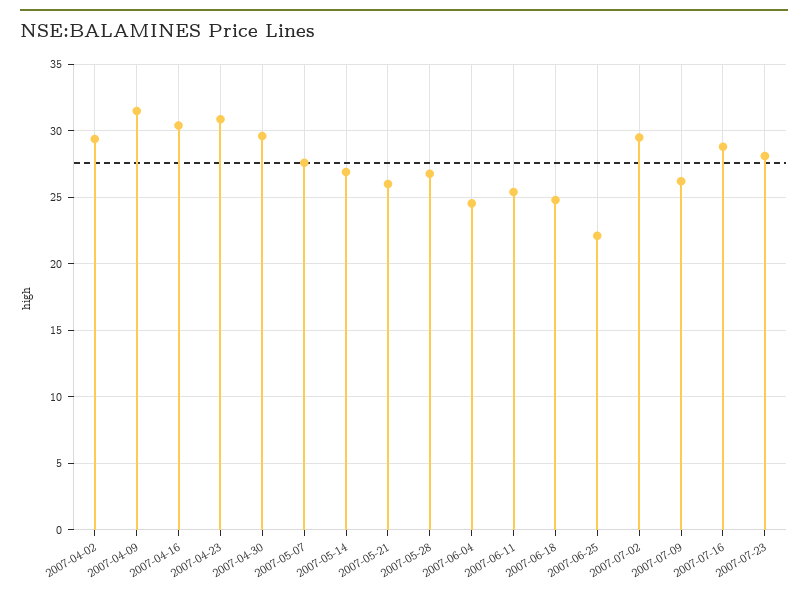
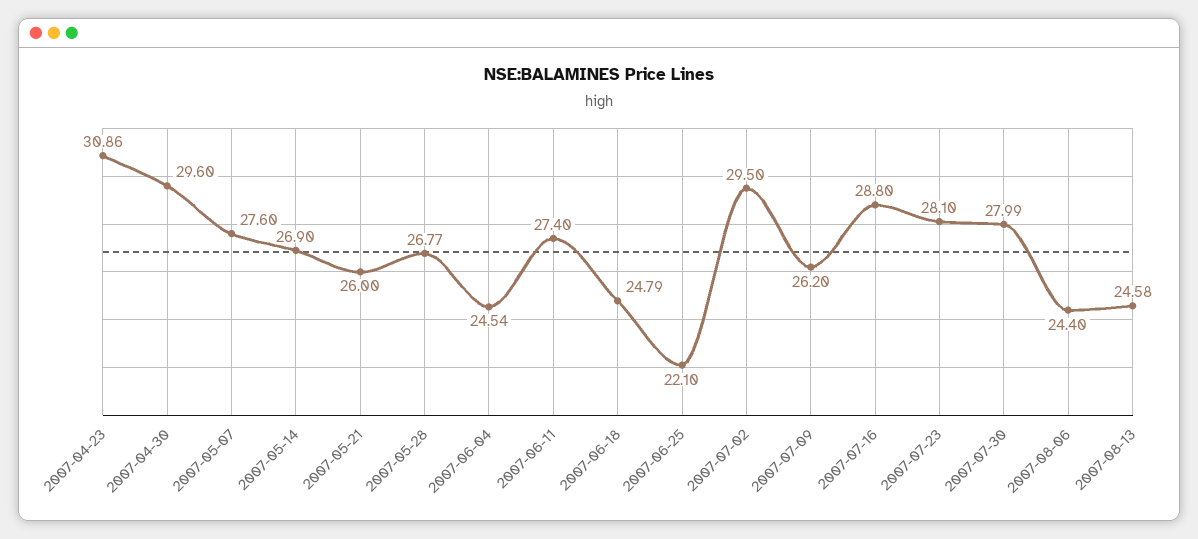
2007-04-02: 29.5 -> none
2007-04-09: 31.5 -> none
2007-04-16: 30.5 -> none
2007-06-11: 25.5 -> 27.4
2007-07-30: none -> 27.99
2007-08-06: none -> 24.4
2007-08-13: none -> 24.58

